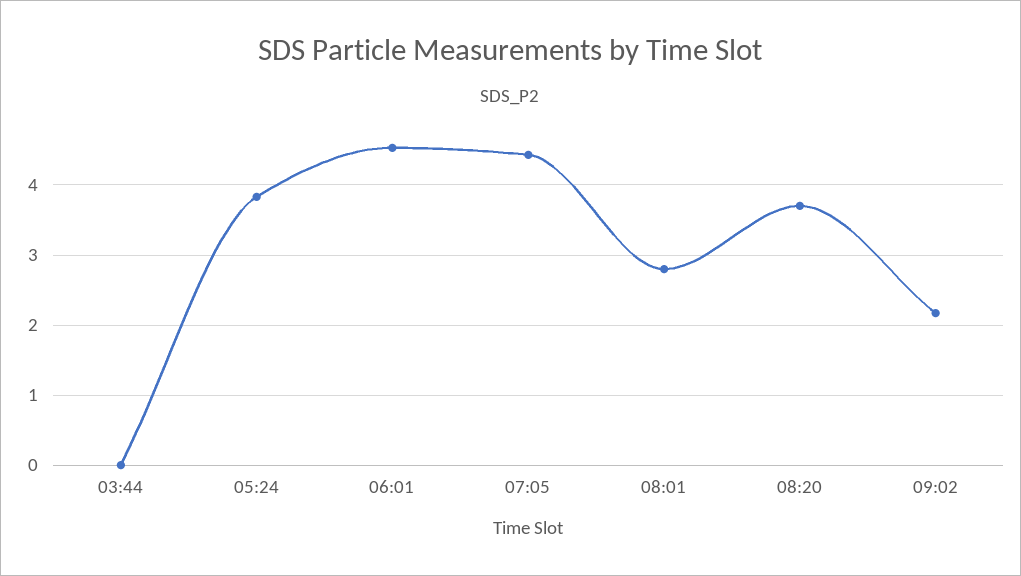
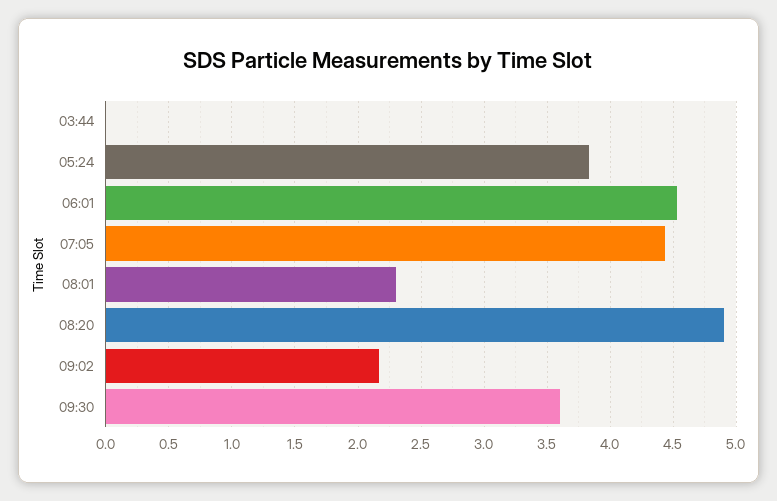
08:01: 2.8 -> 2.3
08:20: 3.7 -> 4.9
09:30: none -> 3.6

